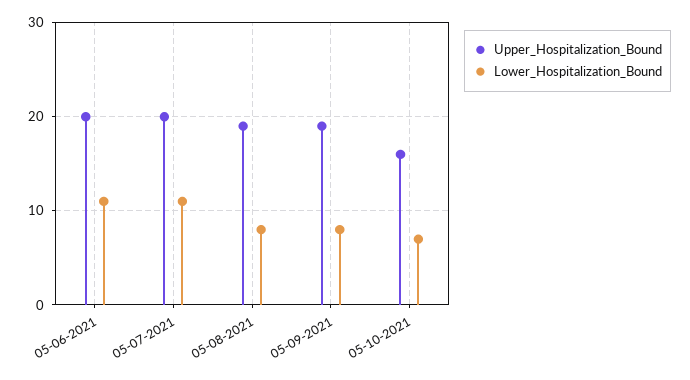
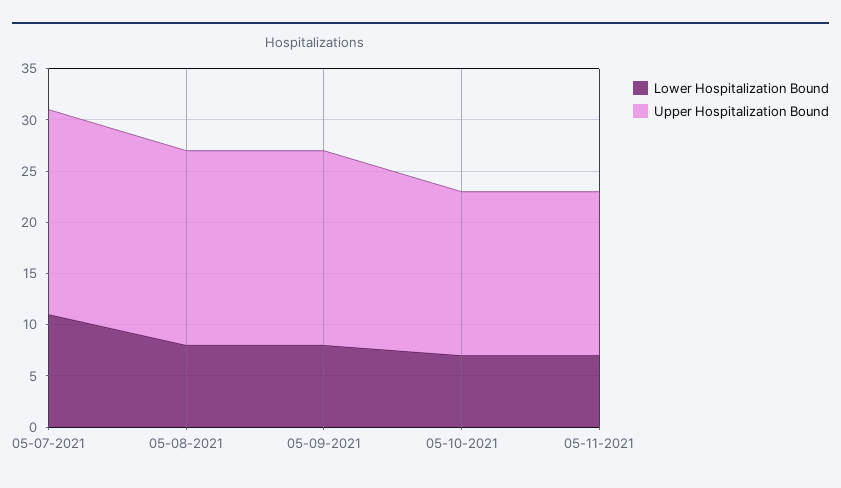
Upper_Hospitalization_Bound, 05-06-2021: 20 -> none
Lower_Hospitalization_Bound, 05-06-2021: 11 -> none
Lower_Hospitalization_Bound, 05-11-2021: none -> 7
Upper_Hospitalization_Bound, 05-11-2021: none -> 16

